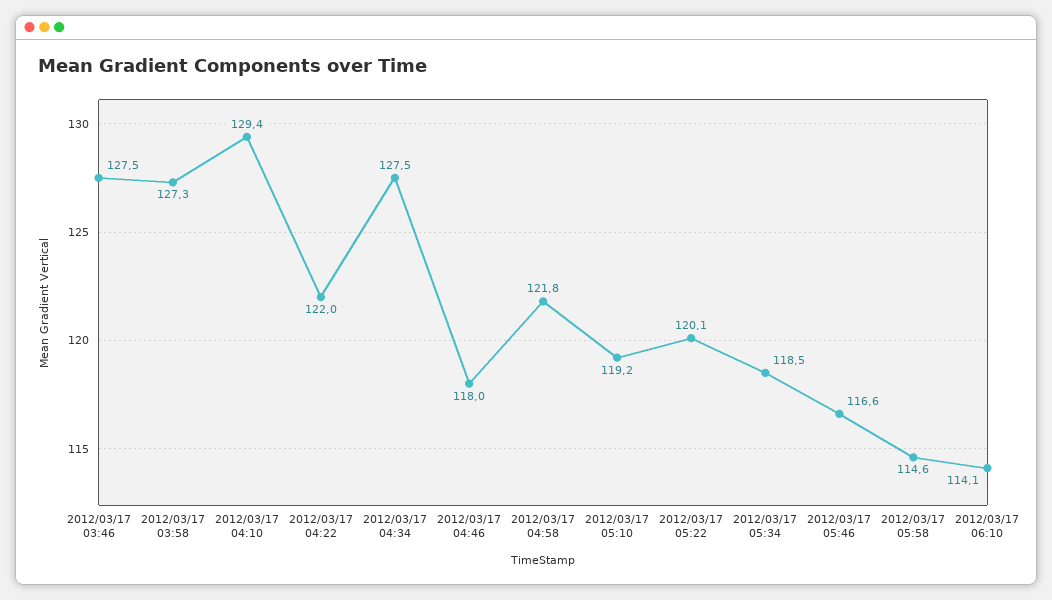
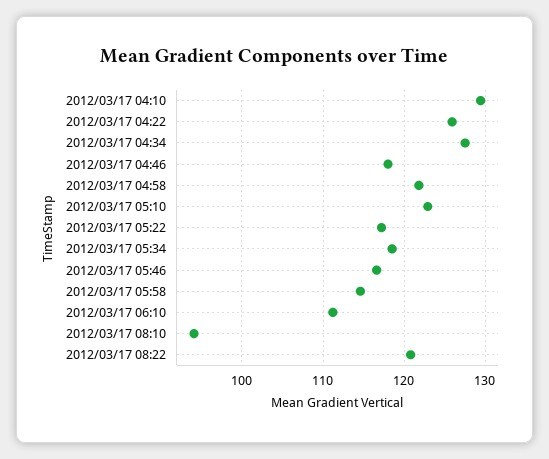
2012/03/17 03:46: 127.5 -> none
2012/03/17 03:58: 127.3 -> none
2012/03/17 04:22: 122 -> 126
2012/03/17 05:10: 119.2 -> 123
2012/03/17 05:22: 120.1 -> 117
2012/03/17 06:10: 114.1 -> 111
2012/03/17 08:10: none -> 94
2012/03/17 08:22: none -> 121

